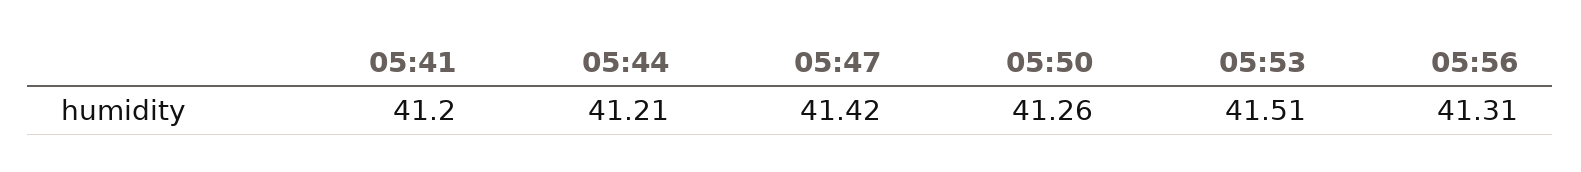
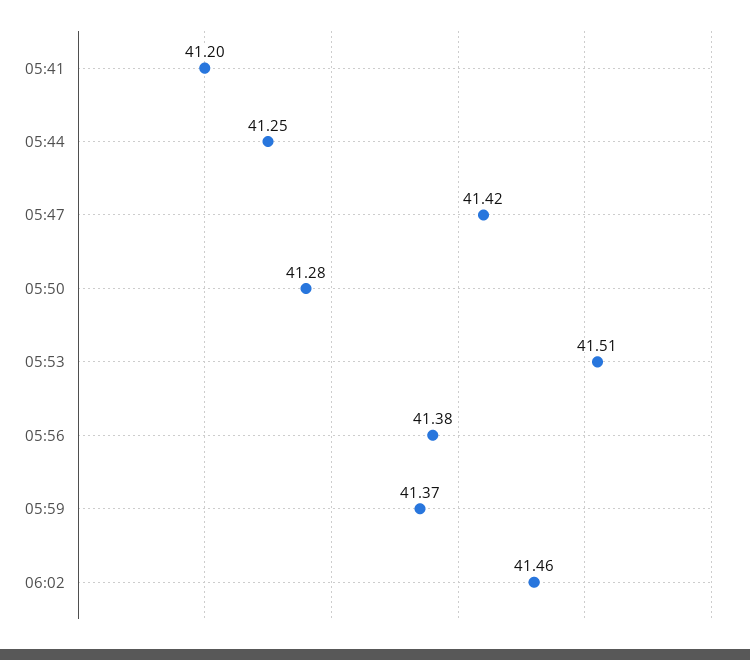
05:44: 41.21 -> 41.25
05:50: 41.26 -> 41.28
05:56: 41.31 -> 41.38
05:59: none -> 41.37
06:02: none -> 41.46

